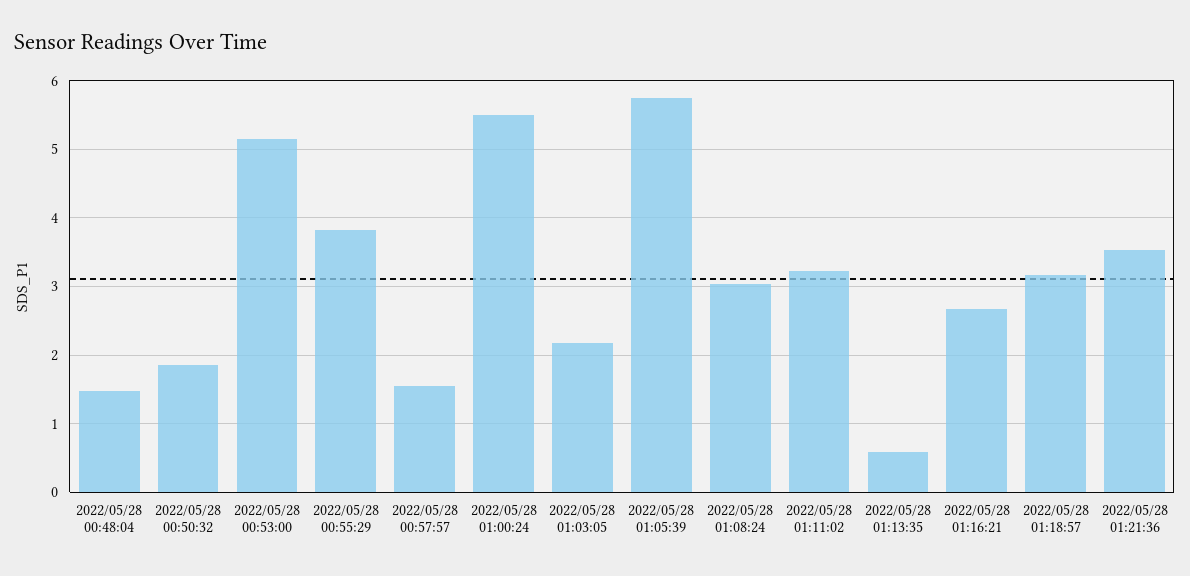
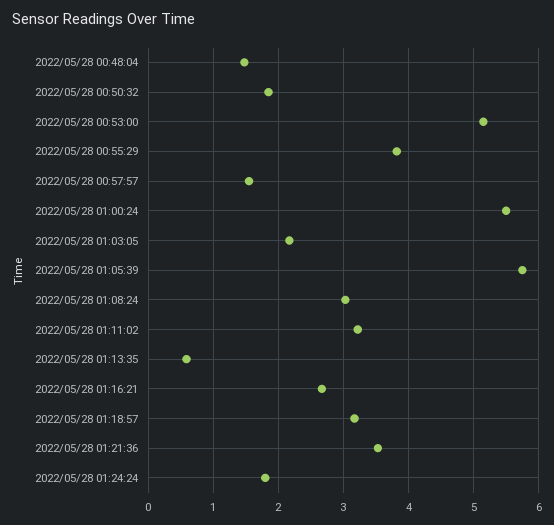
2022/05/28 01:24:24: none -> 1.8

